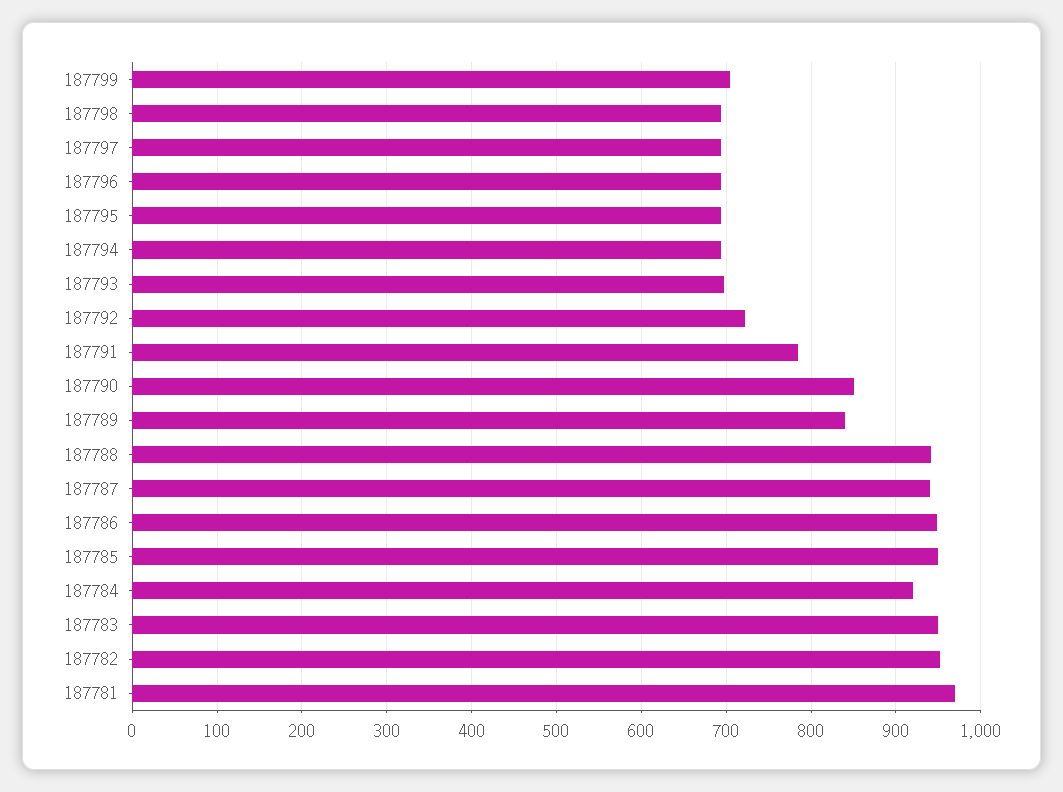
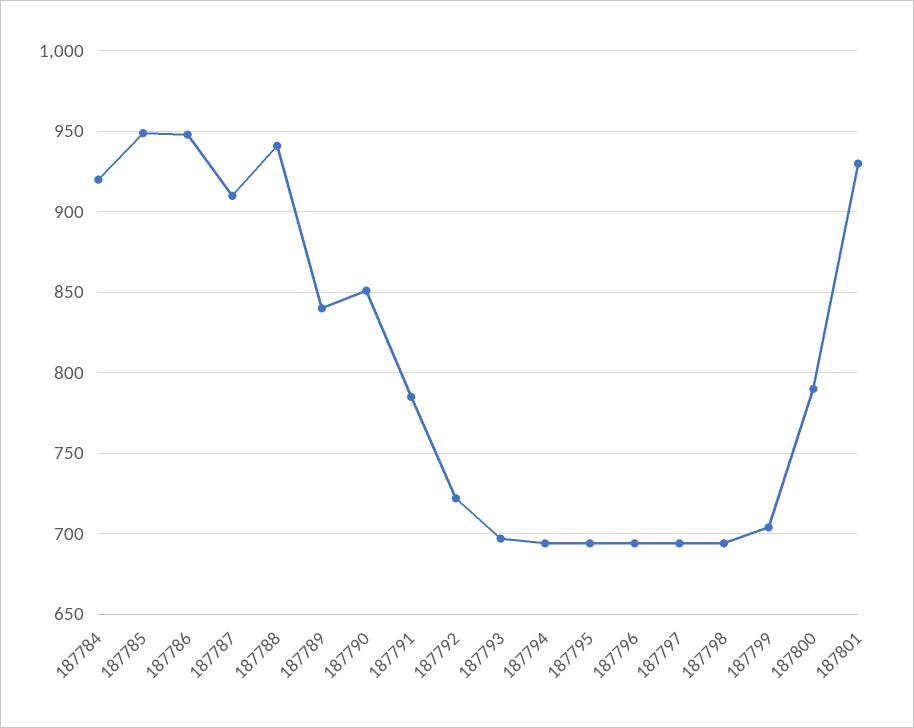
187787: 940 -> 910
187783: 950 -> none
187782: 950 -> none
187781: 970 -> none
187800: none -> 790
187801: none -> 930

